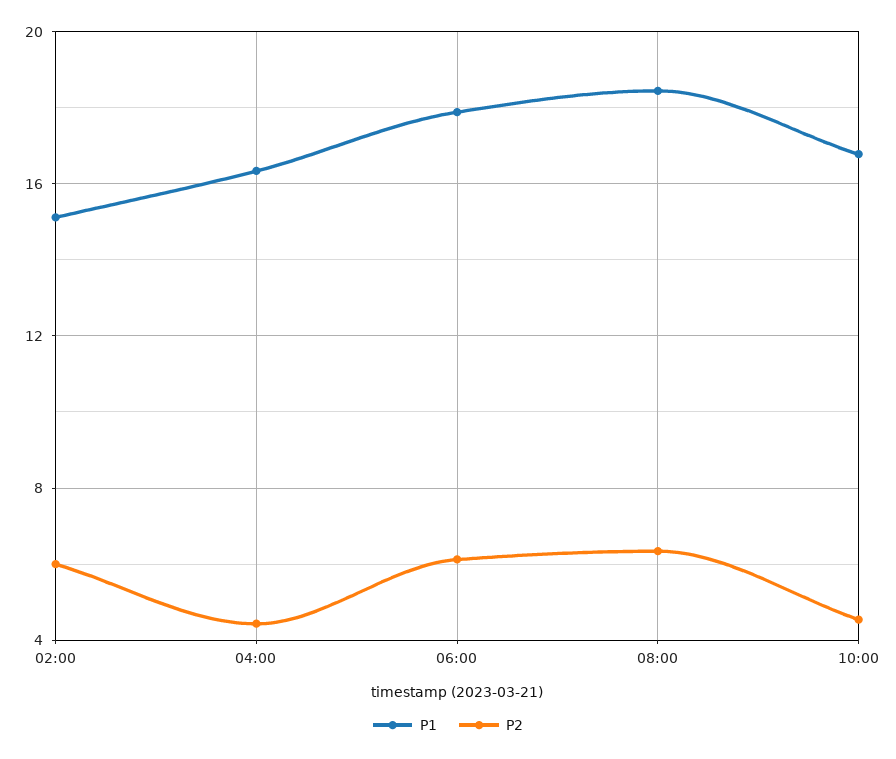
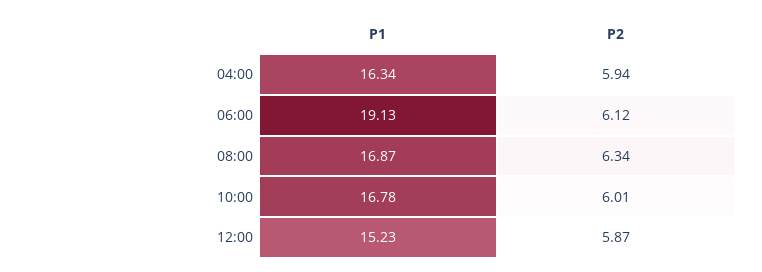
P1, 02:00: 15 -> none
P2, 02:00: 6 -> none
P2, 04:00: 4.5 -> 5.94
P1, 06:00: 18 -> 19.13
P1, 08:00: 18.5 -> 16.87
P2, 10:00: 4.5 -> 6.01
P1, 12:00: none -> 15.23
P2, 12:00: none -> 5.87

